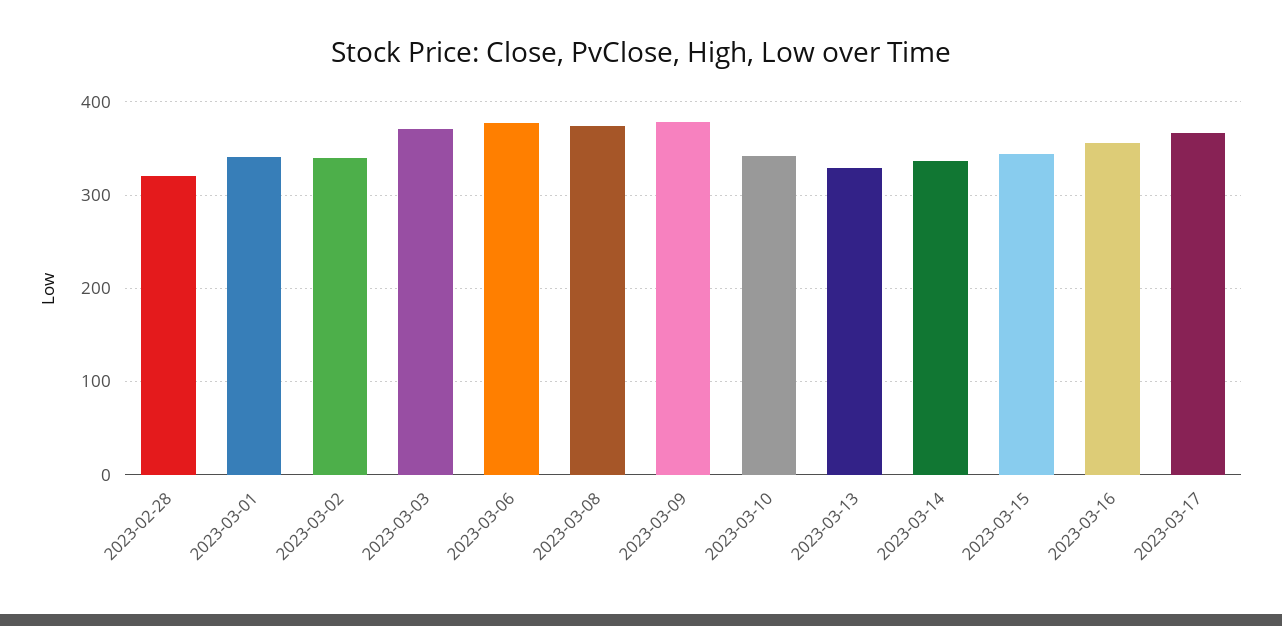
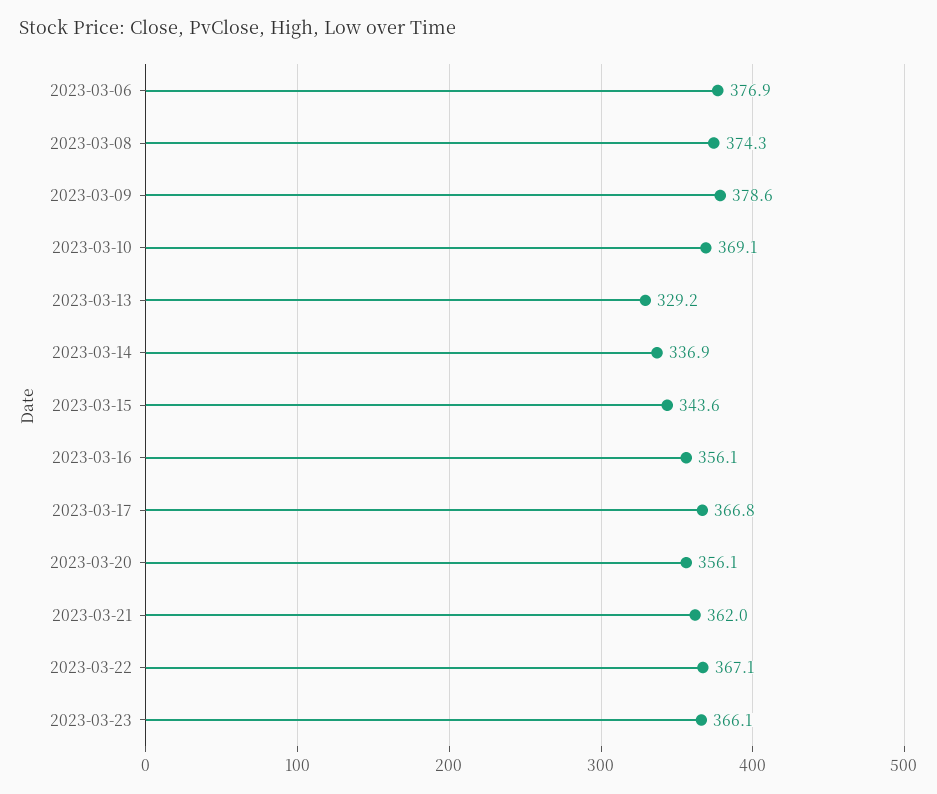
2023-02-28: 320 -> none
2023-03-01: 340 -> none
2023-03-02: 340 -> none
2023-03-03: 370 -> none
2023-03-10: 340 -> 369.1
2023-03-20: none -> 356.1
2023-03-21: none -> 362
2023-03-22: none -> 367.1
2023-03-23: none -> 366.1

